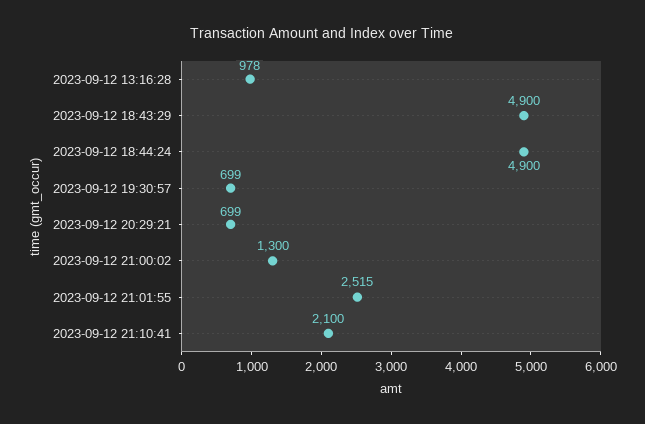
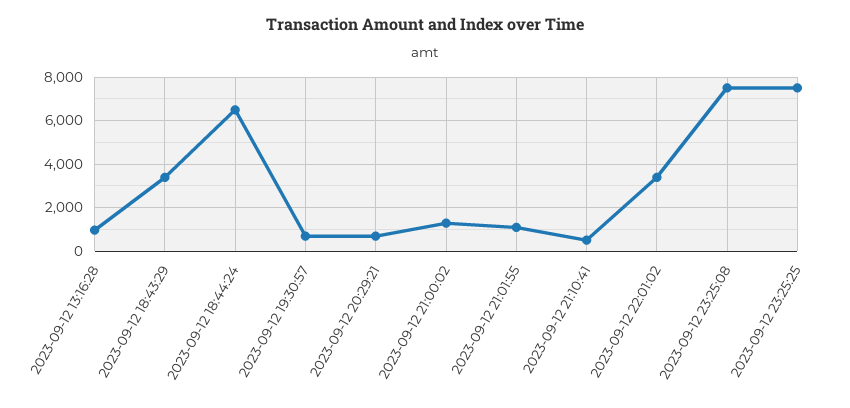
2023-09-12 18:43:29: 4900 -> 3500
2023-09-12 18:44:24: 4900 -> 6500
2023-09-12 21:01:55: 2515 -> 1000
2023-09-12 21:10:41: 2100 -> 500
2023-09-12 22:01:02: none -> 3500
2023-09-12 23:25:08: none -> 7500
2023-09-12 23:25:25: none -> 7500

